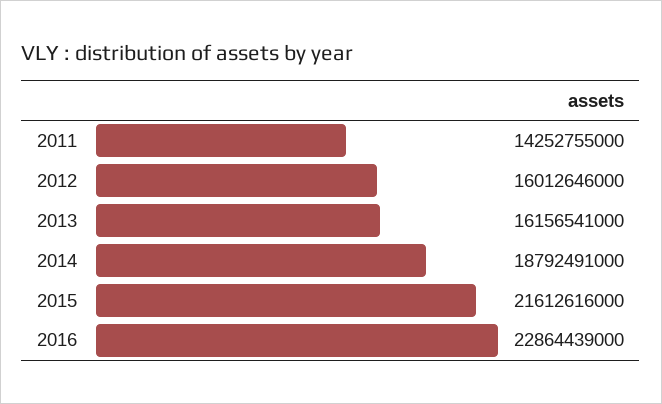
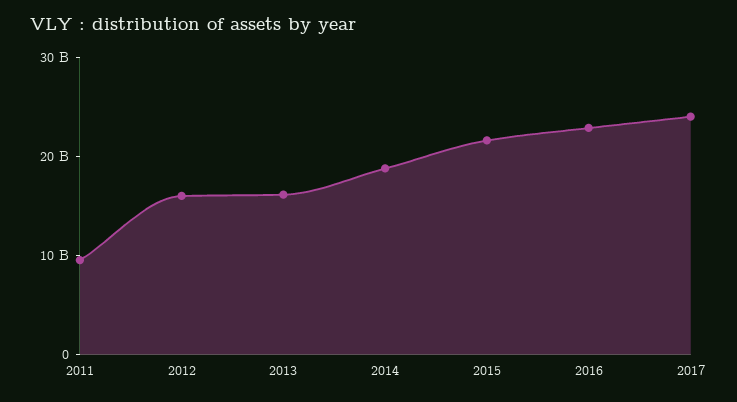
2011: 14252755000 -> 10000000000
2017: none -> 24000000000

